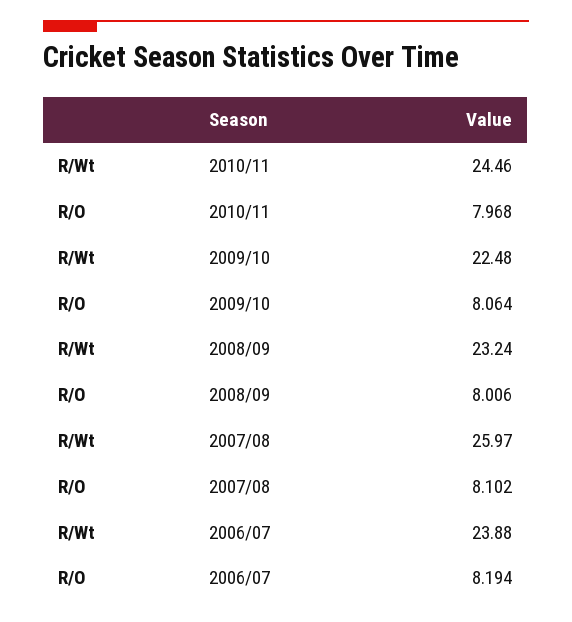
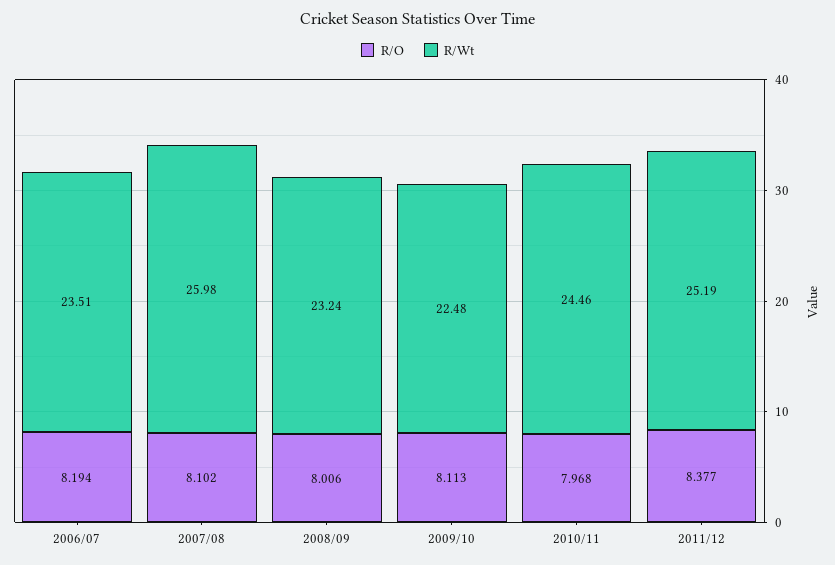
R/O, 2009/10: 8.064 -> 8.113
R/Wt, 2007/08: 25.97 -> 25.98
R/Wt, 2006/07: 23.88 -> 23.51
R/O, 2011/12: none -> 8.377
R/Wt, 2011/12: none -> 25.19

